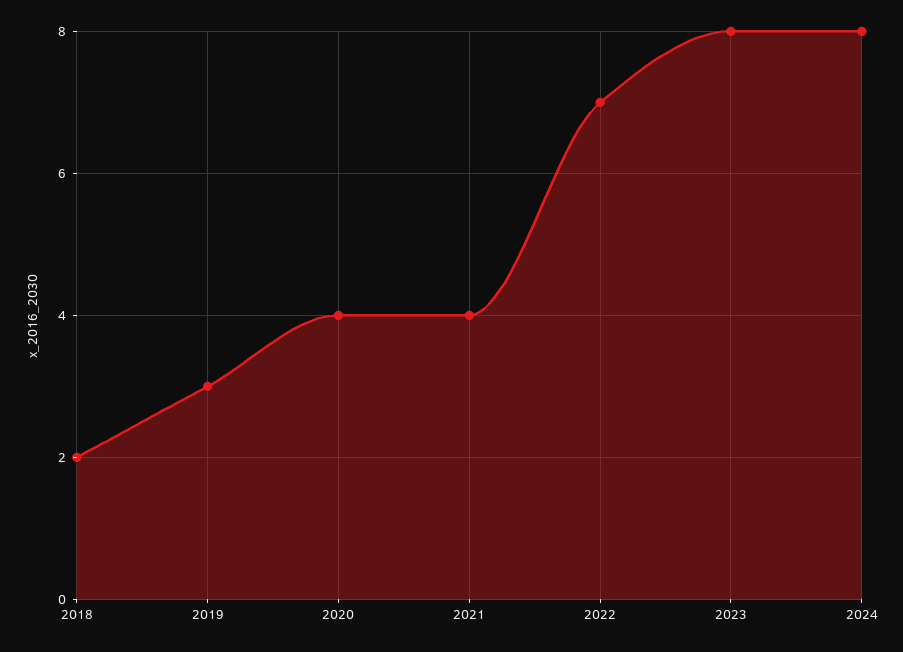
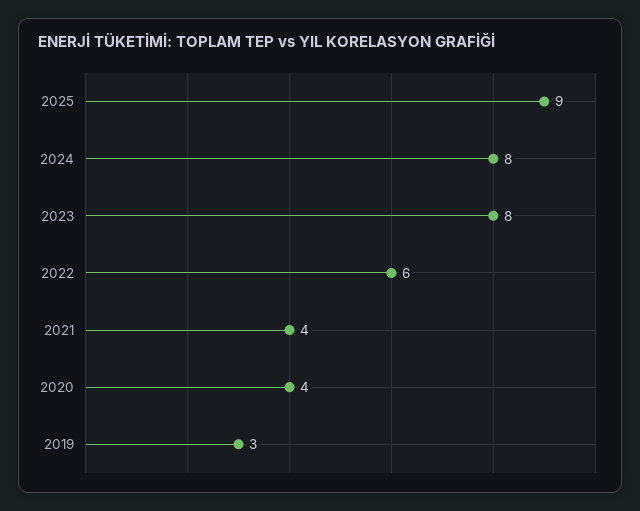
2018: 2 -> none
2022: 7 -> 6
2025: none -> 9

